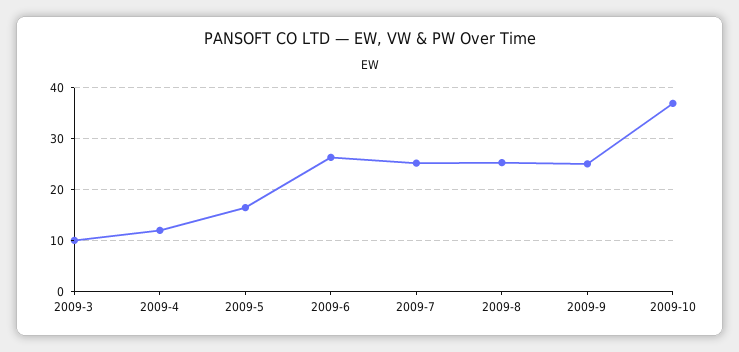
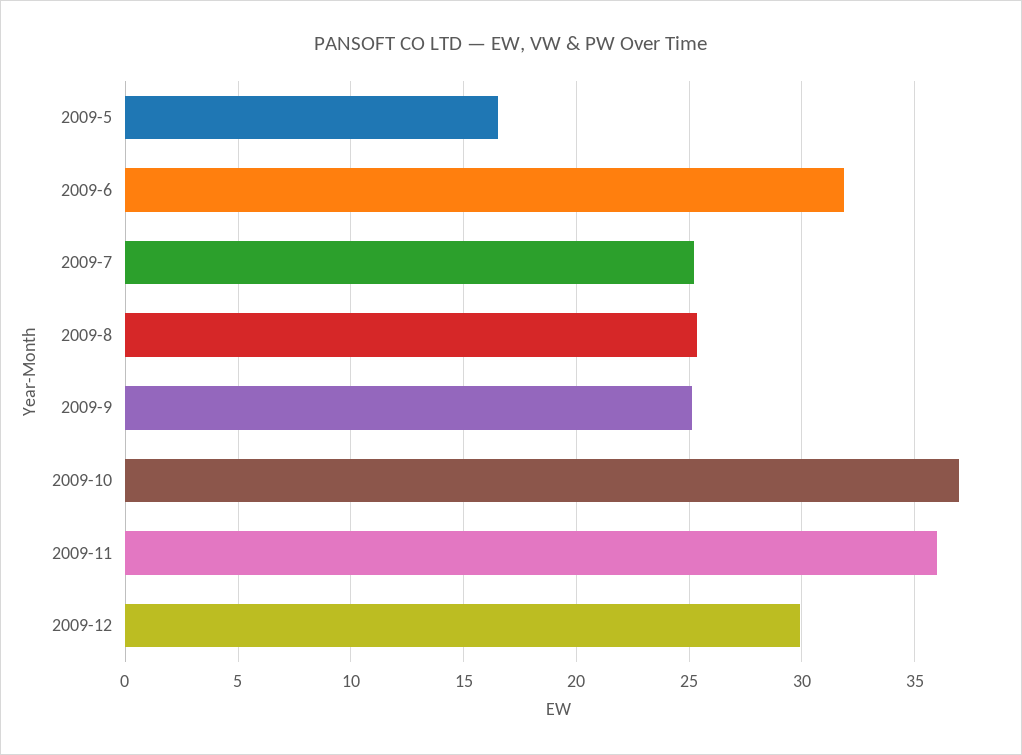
2009-3: 10 -> none
2009-4: 12 -> none
2009-6: 26 -> 32
2009-11: none -> 36
2009-12: none -> 30

